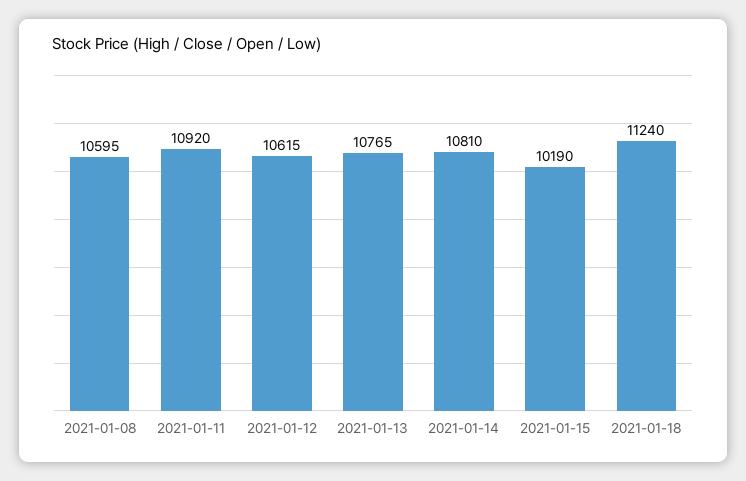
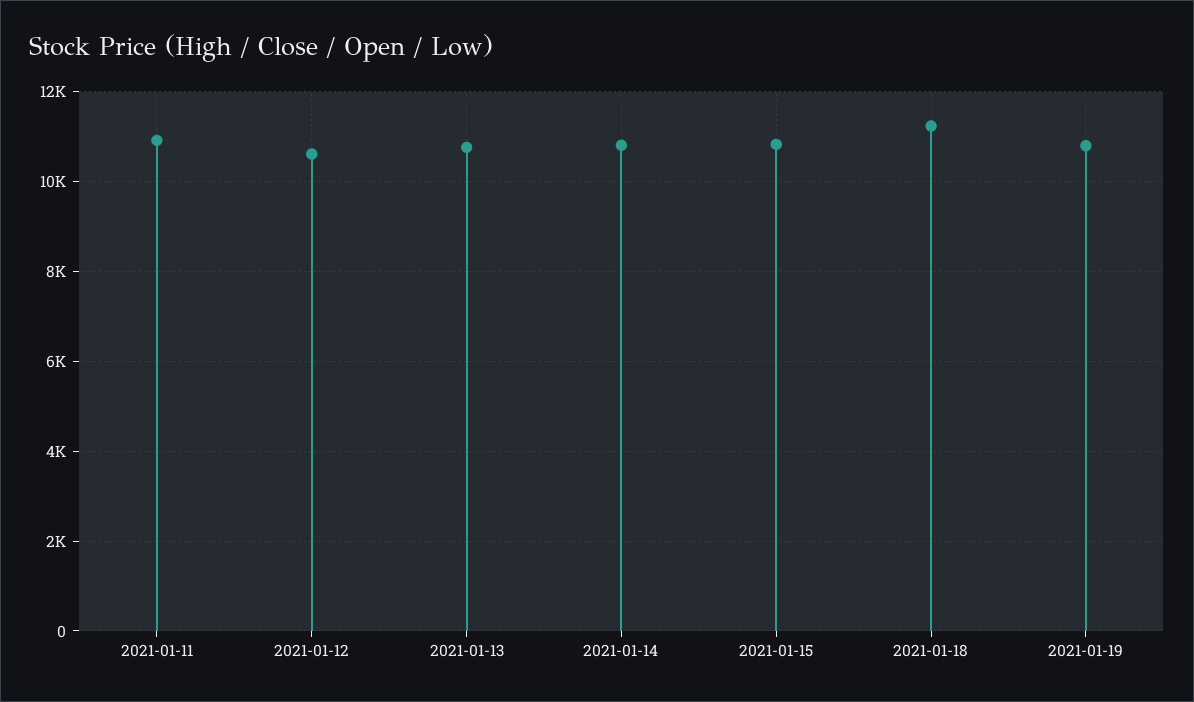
2021-01-08: 10595 -> none
2021-01-15: 10190 -> 10800
2021-01-19: none -> 10800

